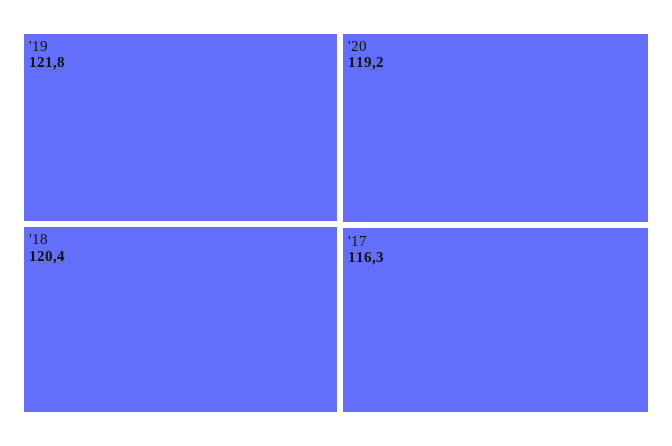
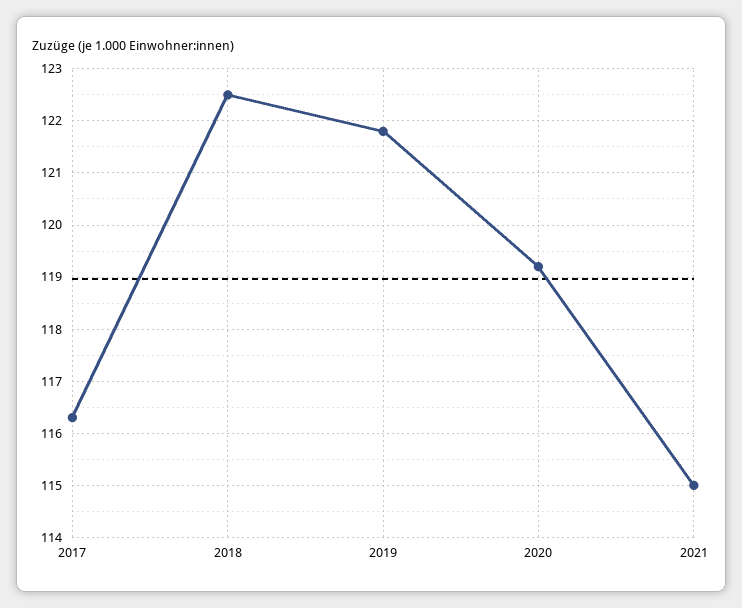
'18: 120.4 -> 122.5
2021: none -> 115

